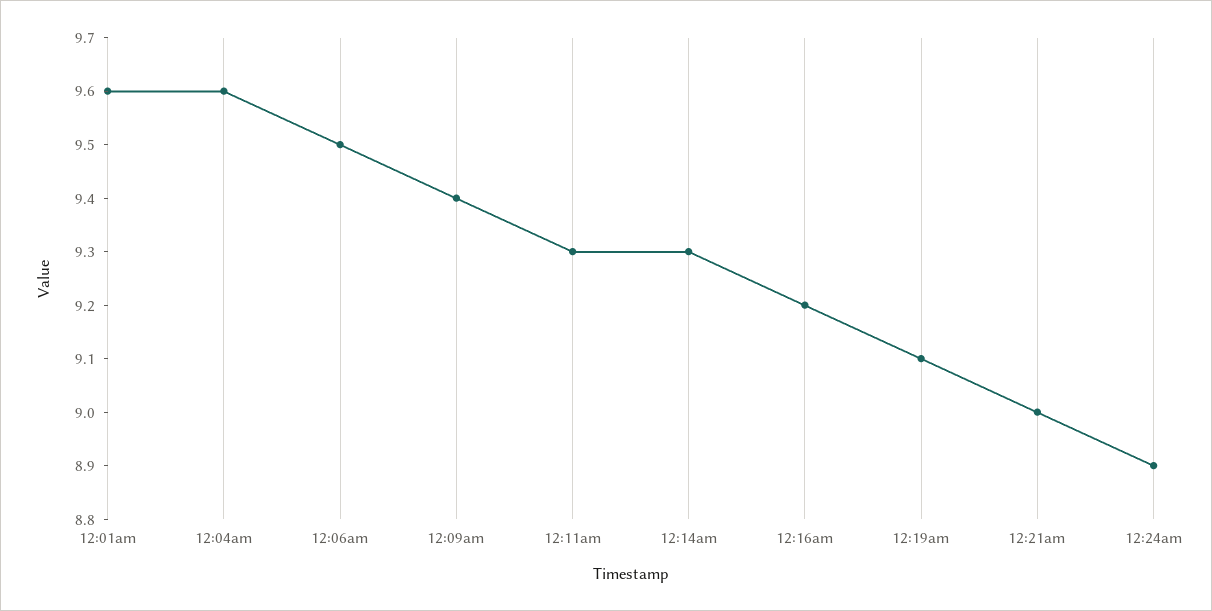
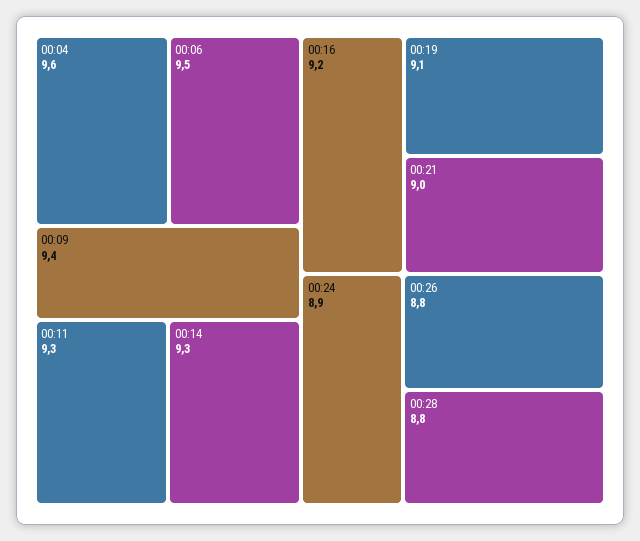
12:01am: 9.6 -> none
00:26: none -> 8.8
00:28: none -> 8.8

